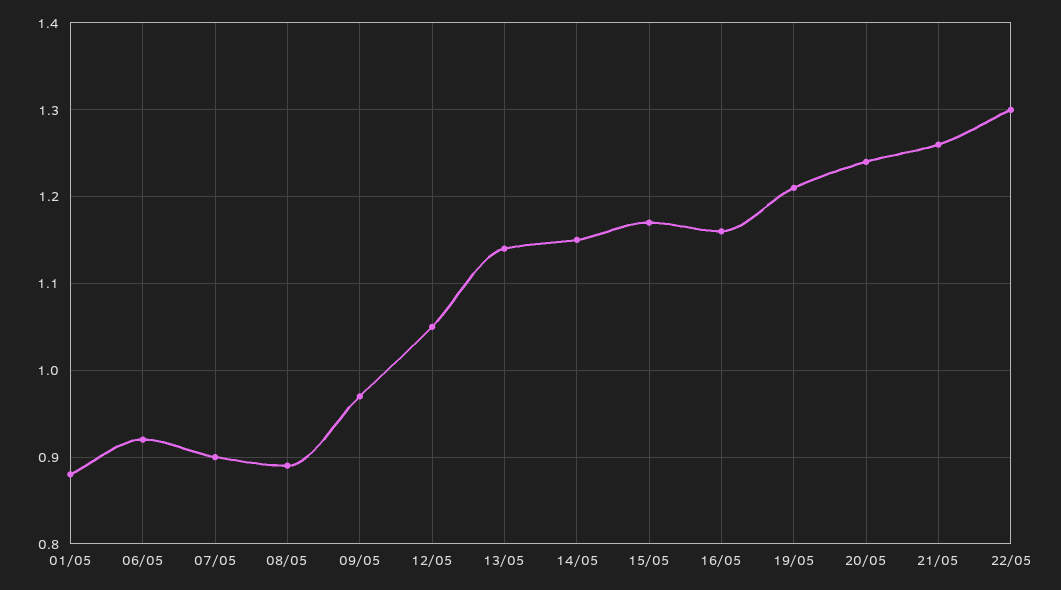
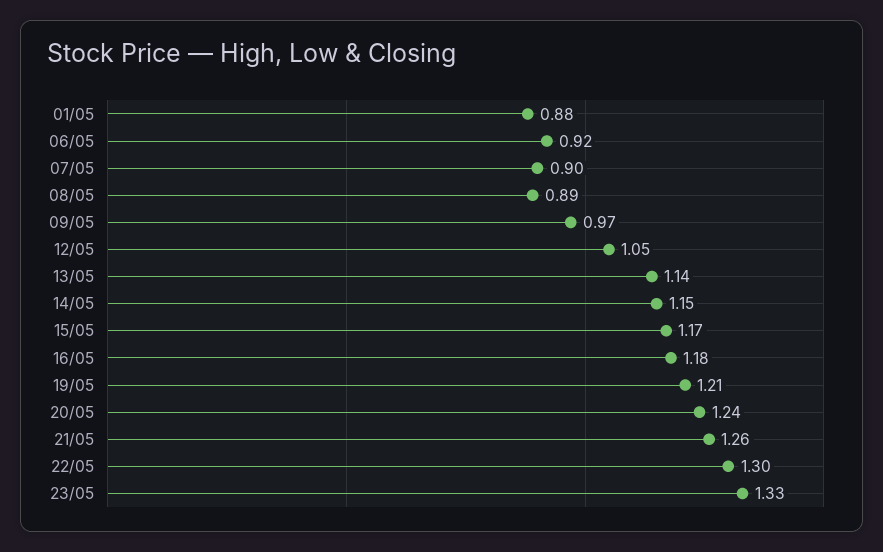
16/05: 1.16 -> 1.18
23/05: none -> 1.33

